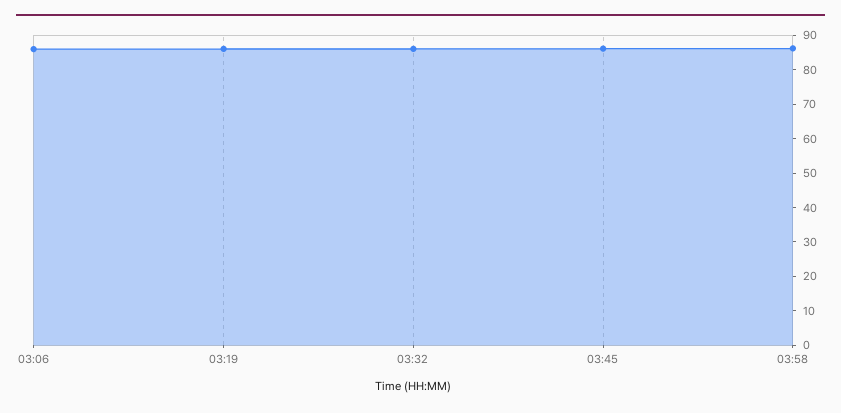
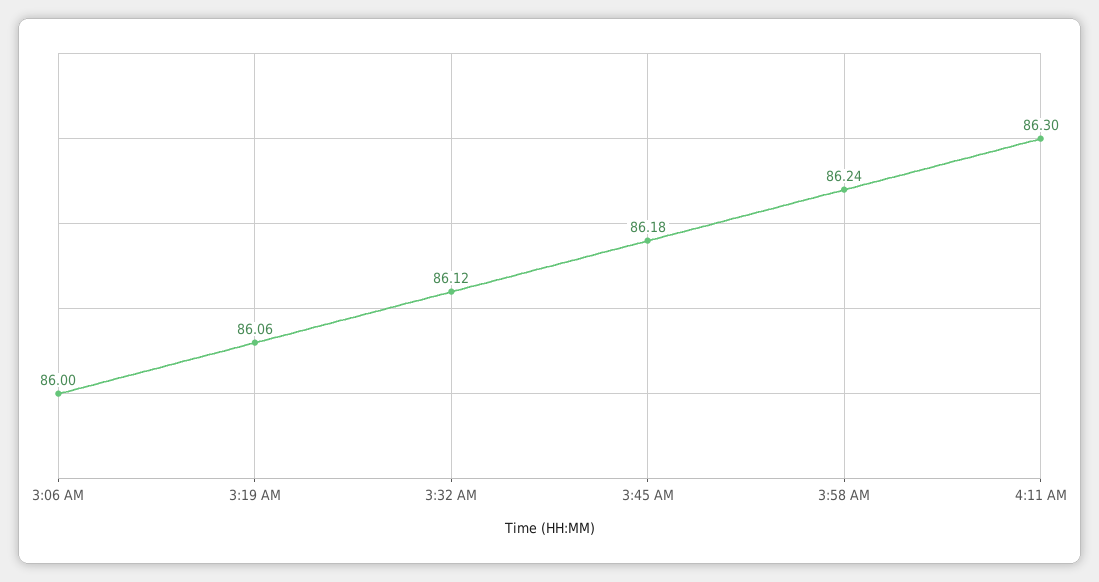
4:11 AM: none -> 86.3

